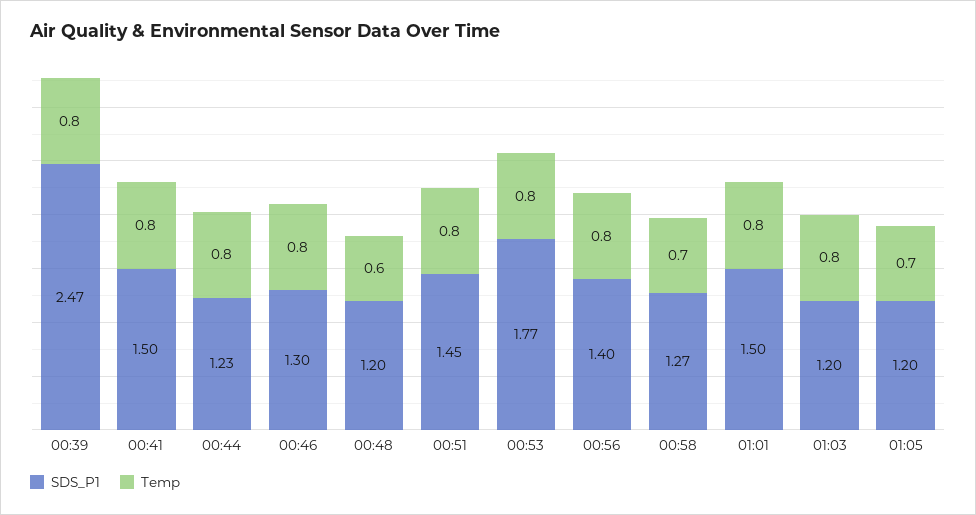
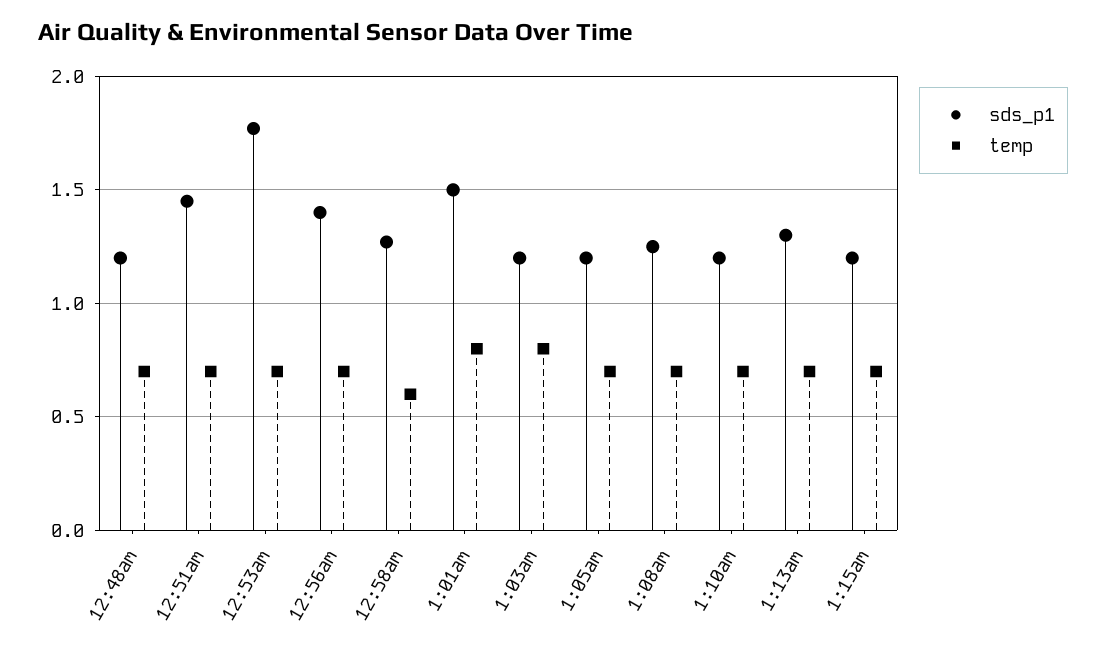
SDS_P1, 00:39: 2.47 -> none
Temp, 00:39: 0.8 -> none
SDS_P1, 00:41: 1.5 -> none
Temp, 00:41: 0.8 -> none
SDS_P1, 00:44: 1.23 -> none
Temp, 00:44: 0.8 -> none
SDS_P1, 00:46: 1.3 -> none
Temp, 00:46: 0.8 -> none
Temp, 00:48: 0.6 -> 0.7
Temp, 00:51: 0.8 -> 0.7
Temp, 00:53: 0.8 -> 0.7
Temp, 00:56: 0.8 -> 0.7
Temp, 00:58: 0.7 -> 0.6
SDS_P1, 1:08am: none -> 1.25
Temp, 1:08am: none -> 0.7
SDS_P1, 1:10am: none -> 1.2
Temp, 1:10am: none -> 0.7
SDS_P1, 1:13am: none -> 1.3
Temp, 1:13am: none -> 0.7
SDS_P1, 1:15am: none -> 1.2
Temp, 1:15am: none -> 0.7

